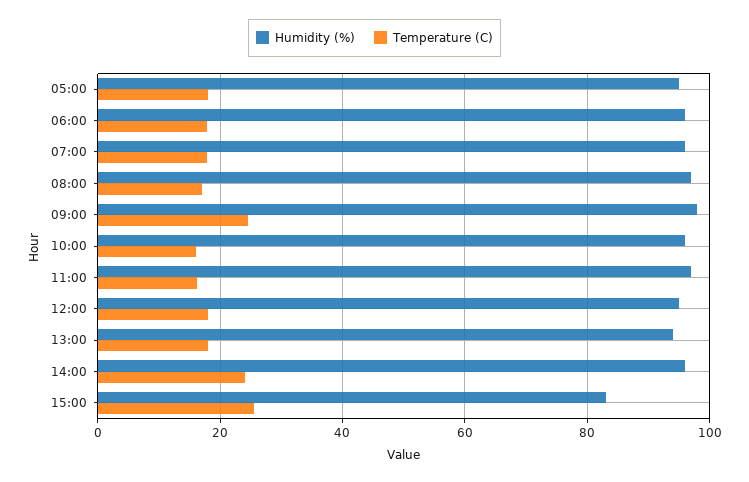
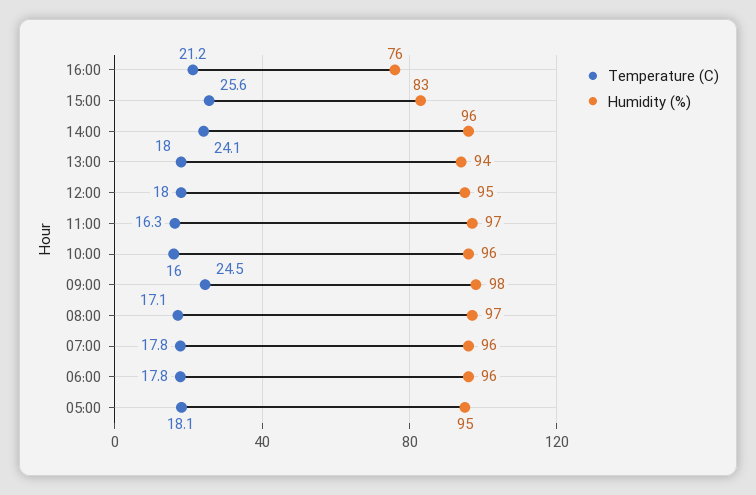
Temperature (C), 16:00: none -> 21.2
Humidity (%), 16:00: none -> 76

